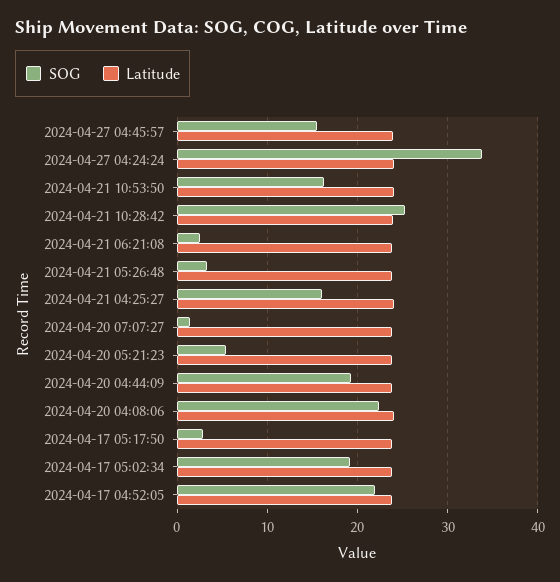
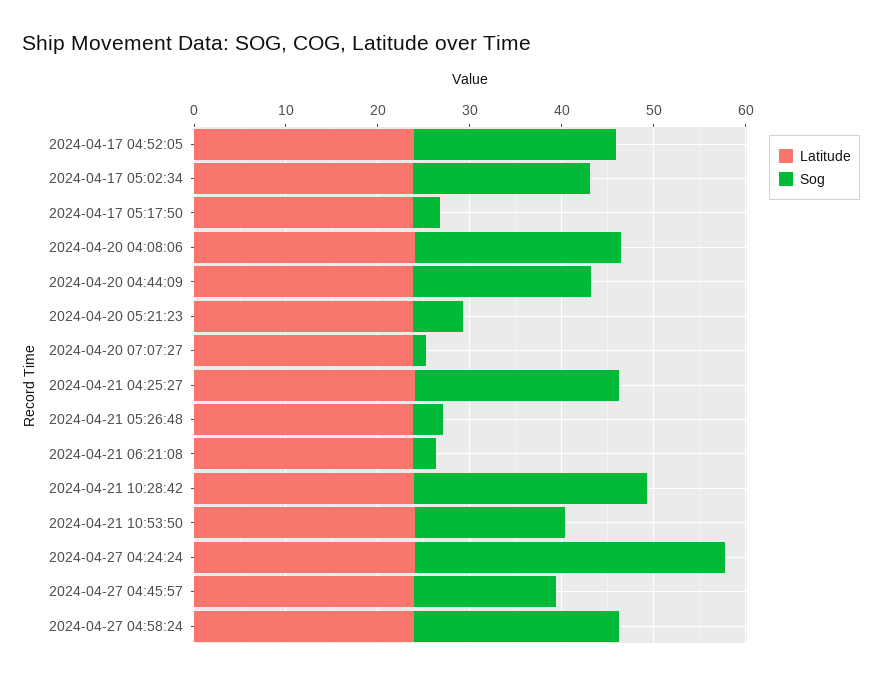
SOG, 2024-04-21 04:25:27: 16 -> 22
Latitude, 2024-04-27 04:58:24: none -> 24
SOG, 2024-04-27 04:58:24: none -> 22

